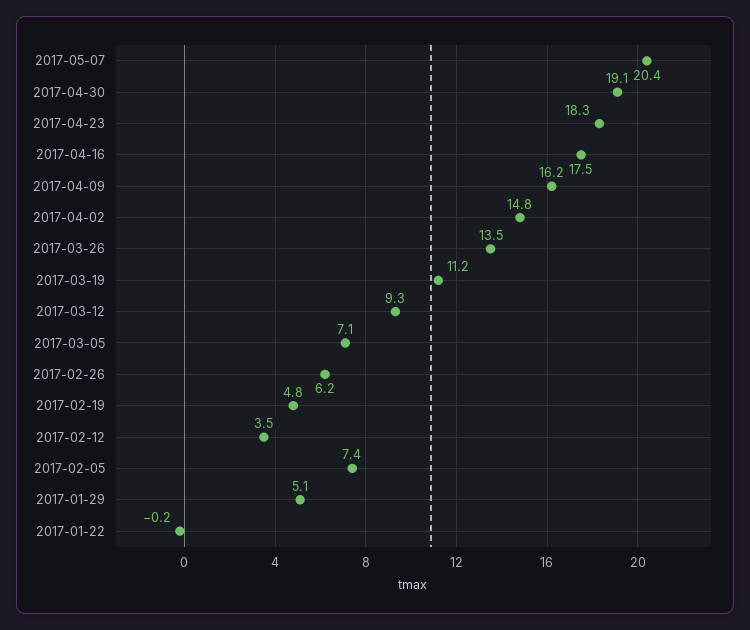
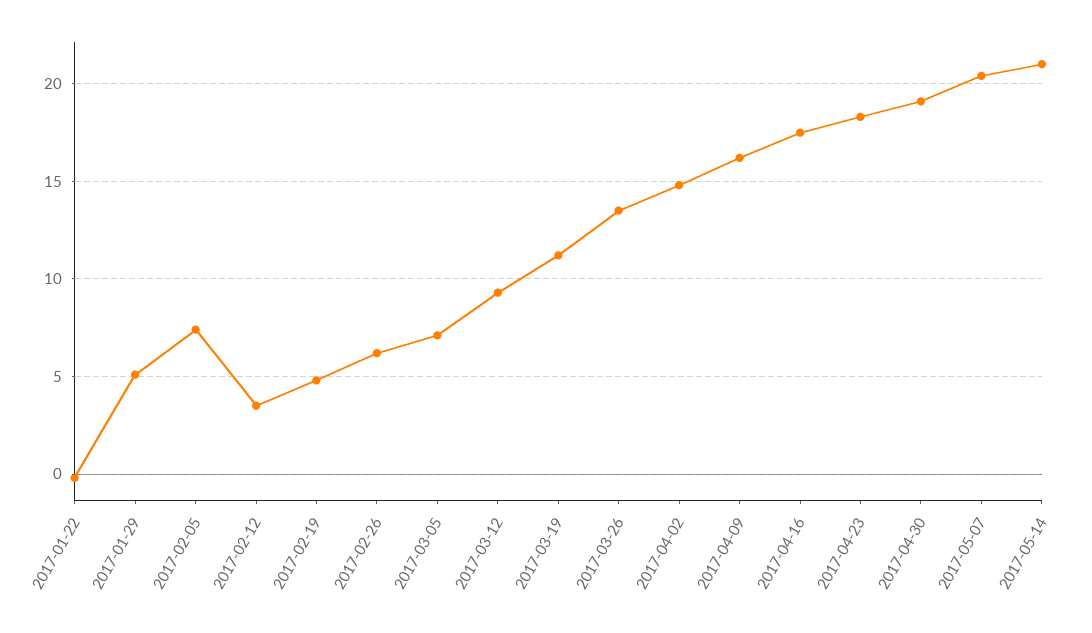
2017-05-14: none -> 21

